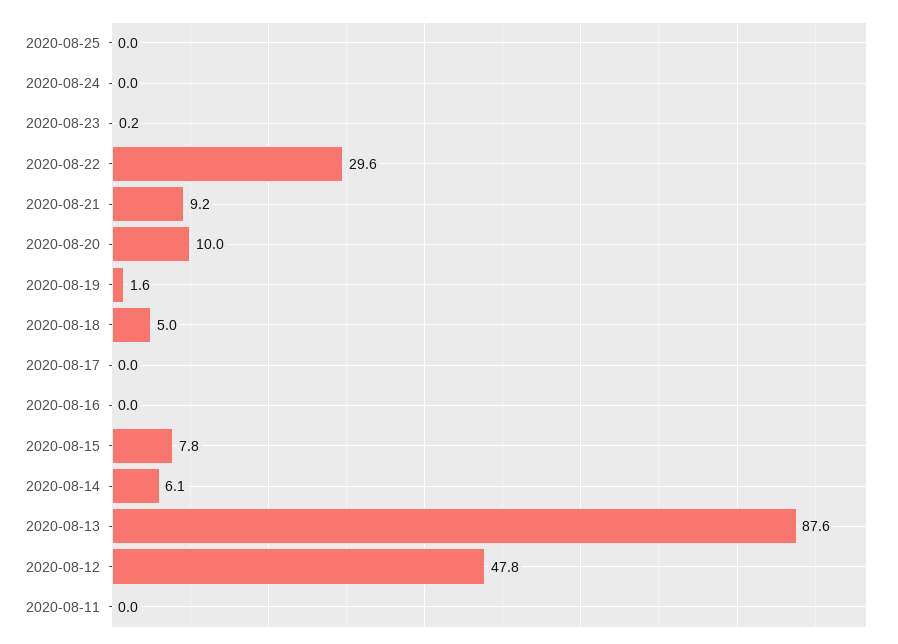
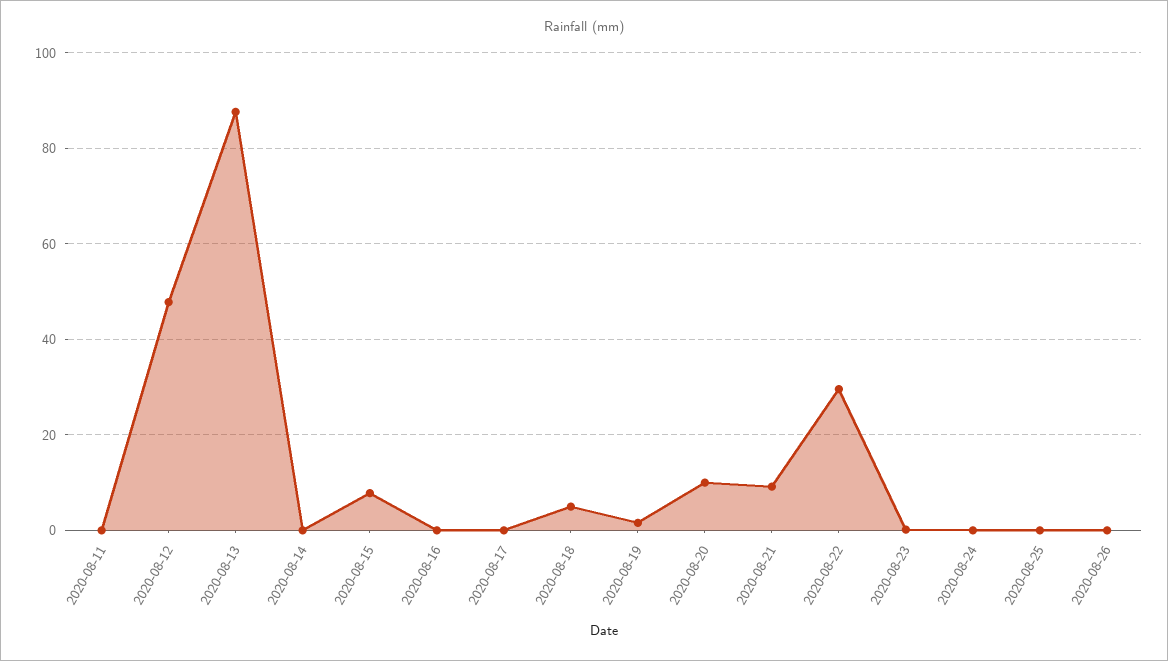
2020-08-14: 6.1 -> 0
2020-08-26: none -> 0

